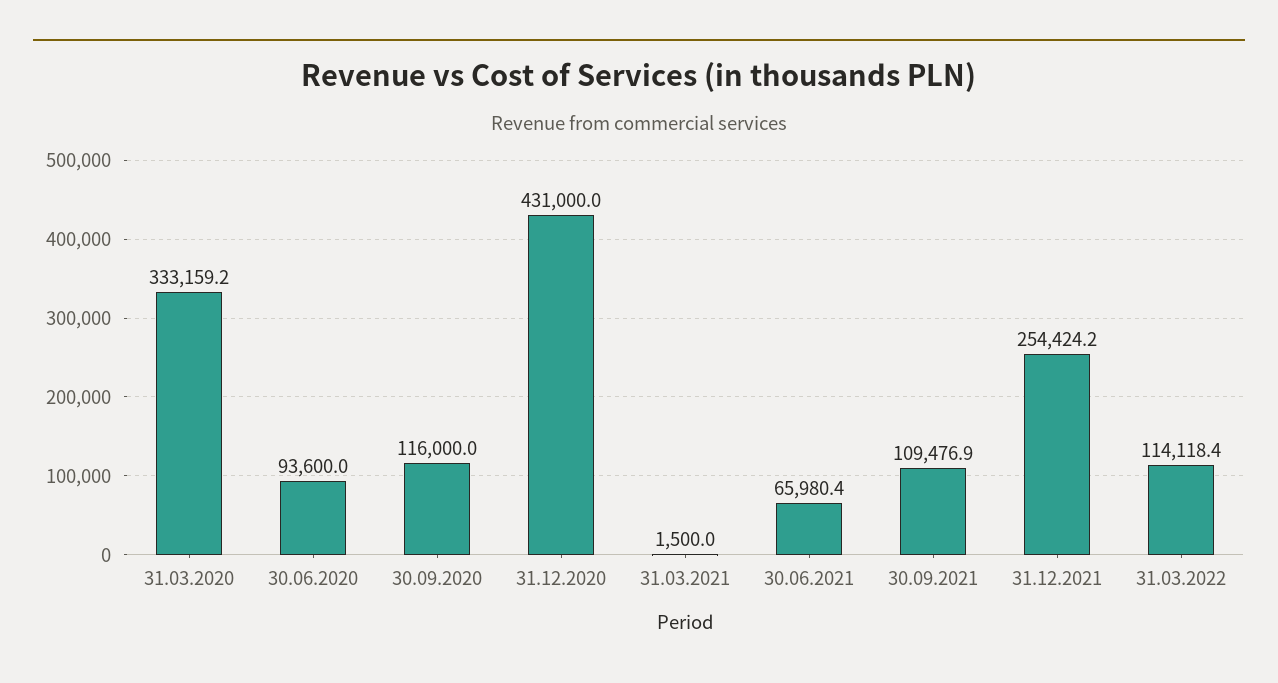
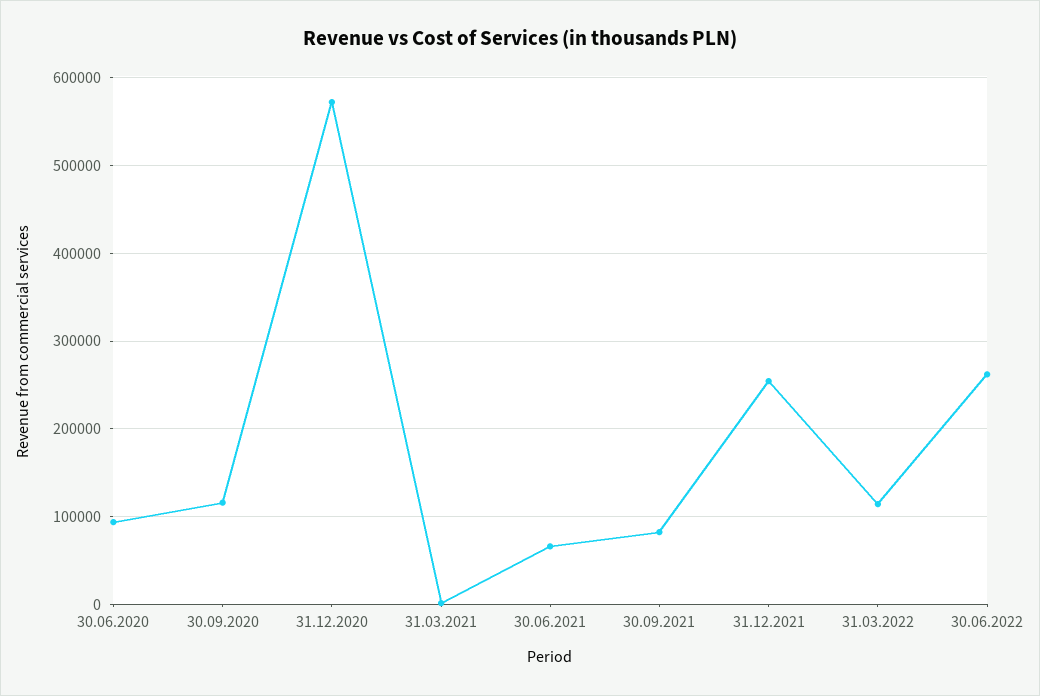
31.03.2020: 333159.2 -> none
31.12.2020: 431000 -> 570000
30.09.2021: 109476.9 -> 80000
30.06.2022: none -> 260000

